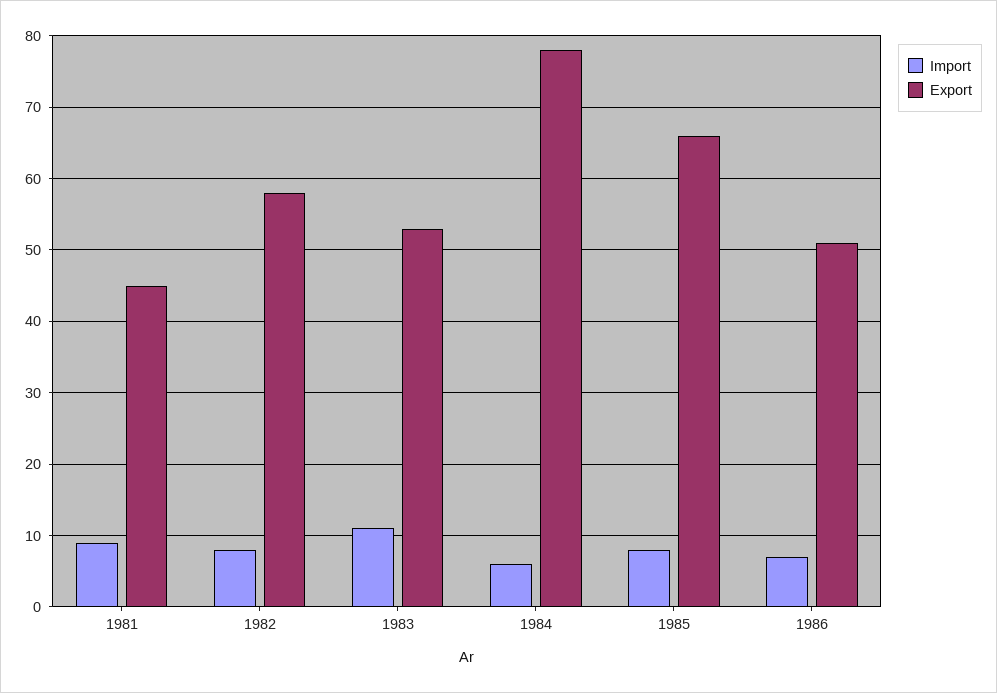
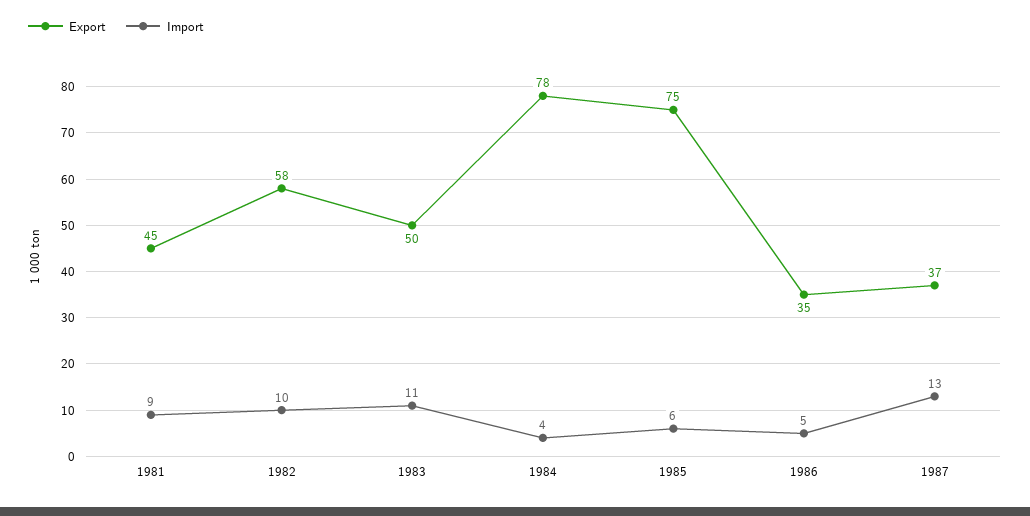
Import, 1982: 8 -> 10
Export, 1983: 53 -> 50
Import, 1984: 6 -> 4
Import, 1985: 8 -> 6
Export, 1985: 66 -> 75
Import, 1986: 7 -> 5
Export, 1986: 51 -> 35
Export, 1987: none -> 37
Import, 1987: none -> 13

